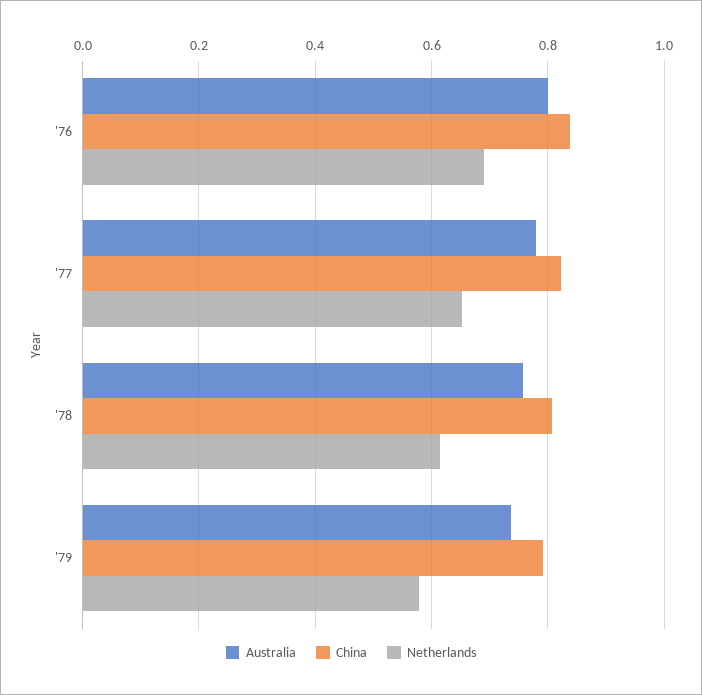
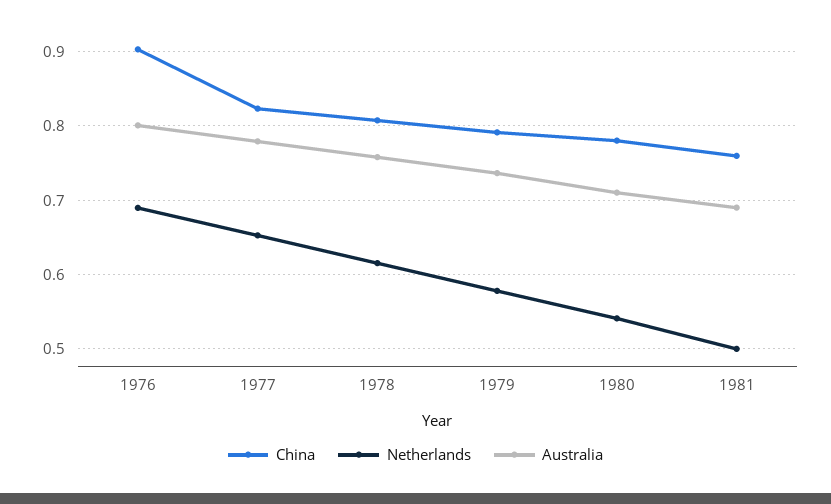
China, '76: 0.84 -> 0.9
China, 1980: none -> 0.78
Netherlands, 1980: none -> 0.54
Australia, 1980: none -> 0.71
China, 1981: none -> 0.76
Netherlands, 1981: none -> 0.5
Australia, 1981: none -> 0.69

